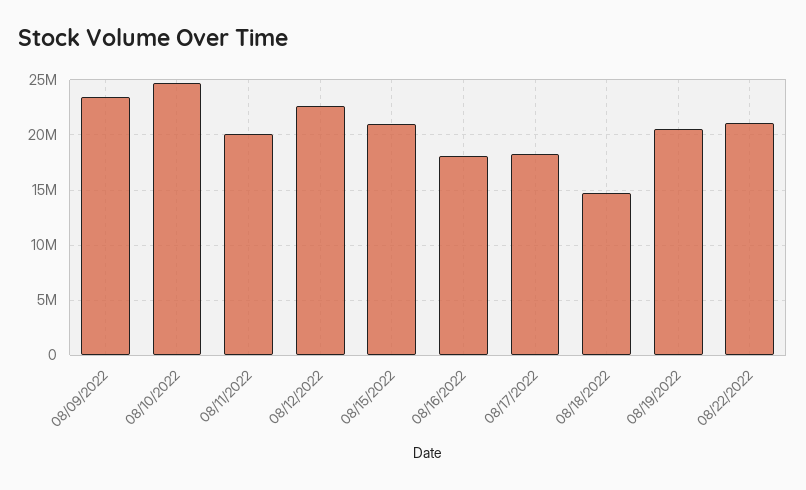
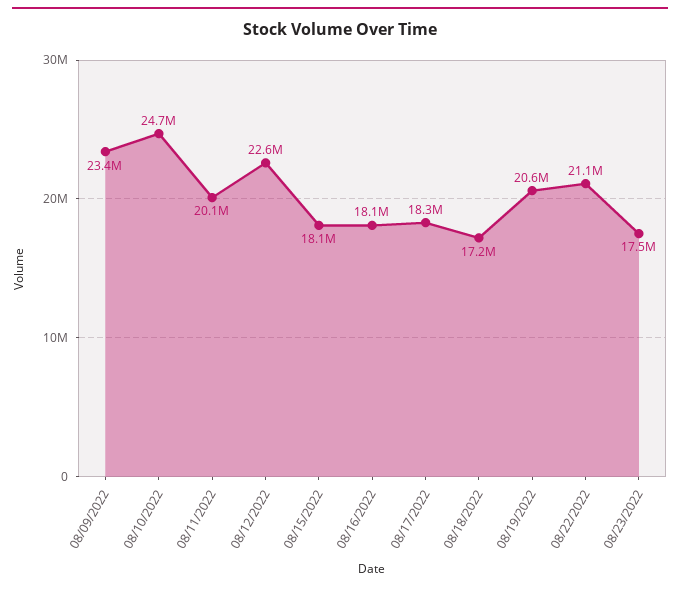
08/15/2022: 21000000 -> 18100000
08/18/2022: 15000000 -> 17200000
08/23/2022: none -> 17500000

